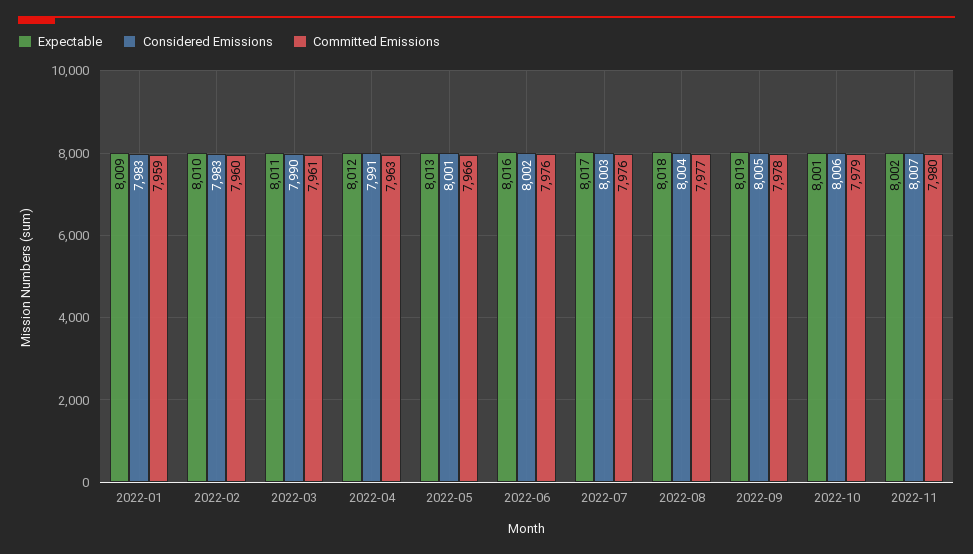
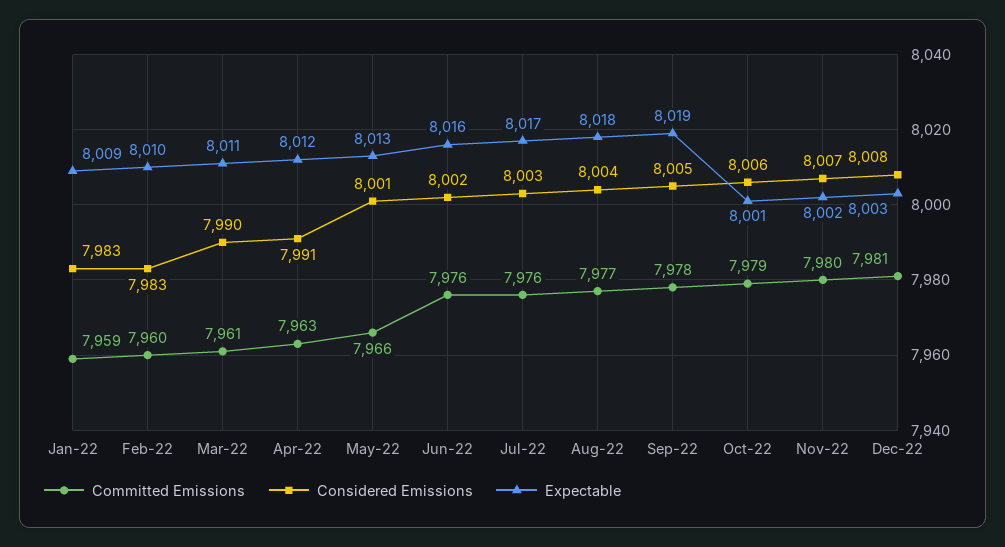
Committed Emissions, Dec-22: none -> 7981
Considered Emissions, Dec-22: none -> 8008
Expectable, Dec-22: none -> 8003

